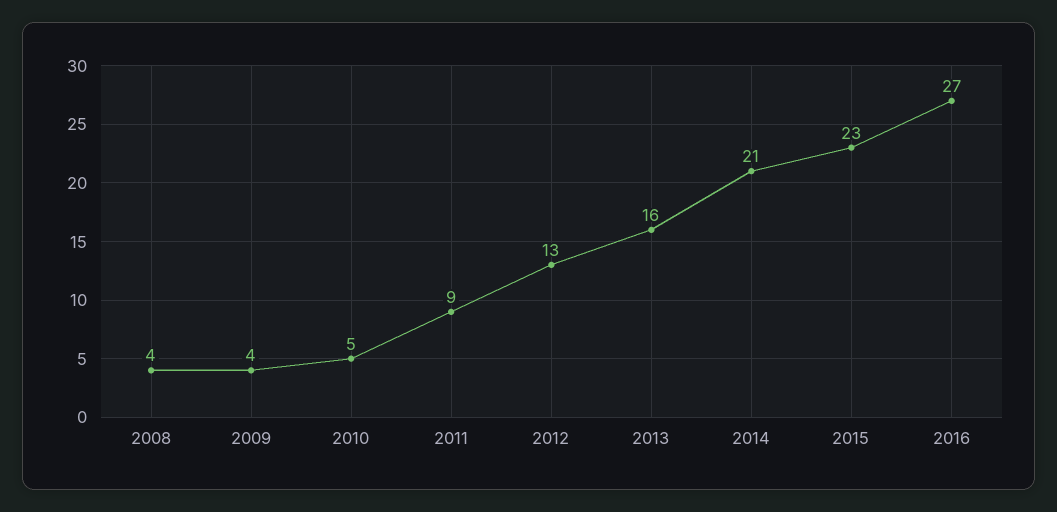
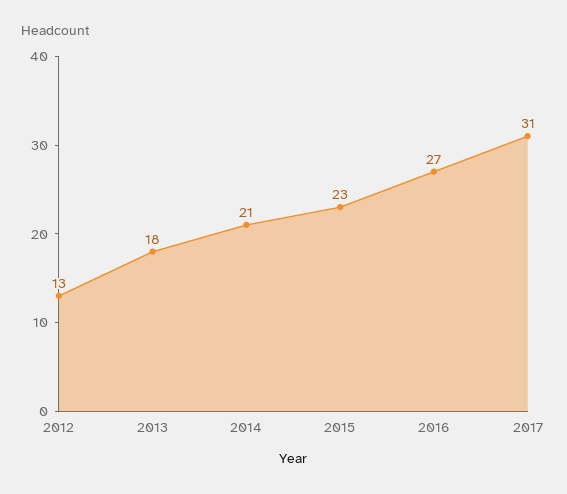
2008: 4 -> none
2009: 4 -> none
2010: 5 -> none
2011: 9 -> none
2013: 16 -> 18
2017: none -> 31

